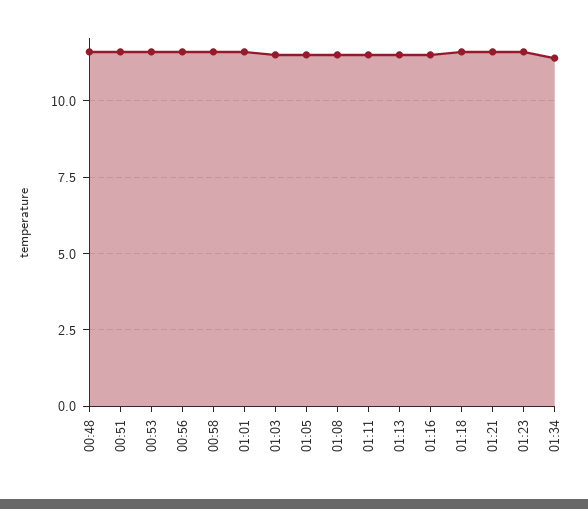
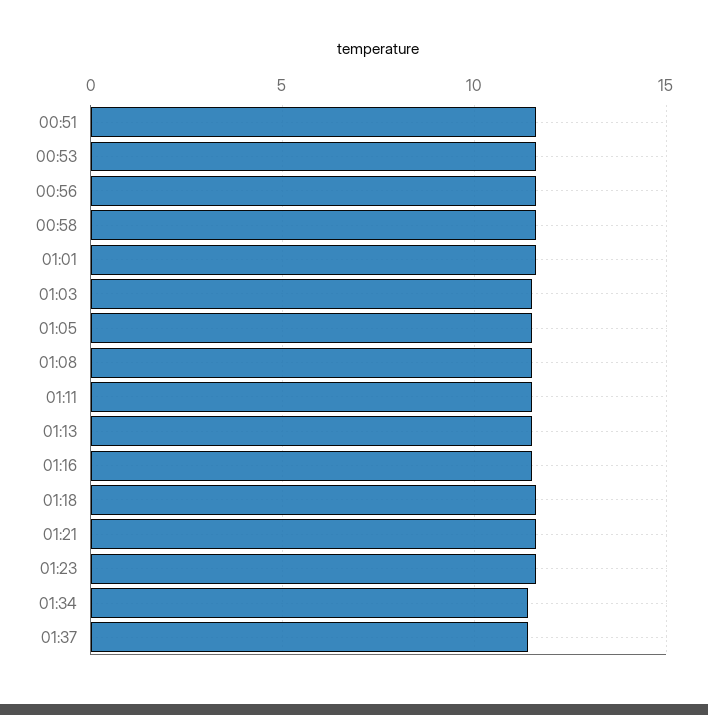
00:48: 11.5 -> none
01:37: none -> 11.5

